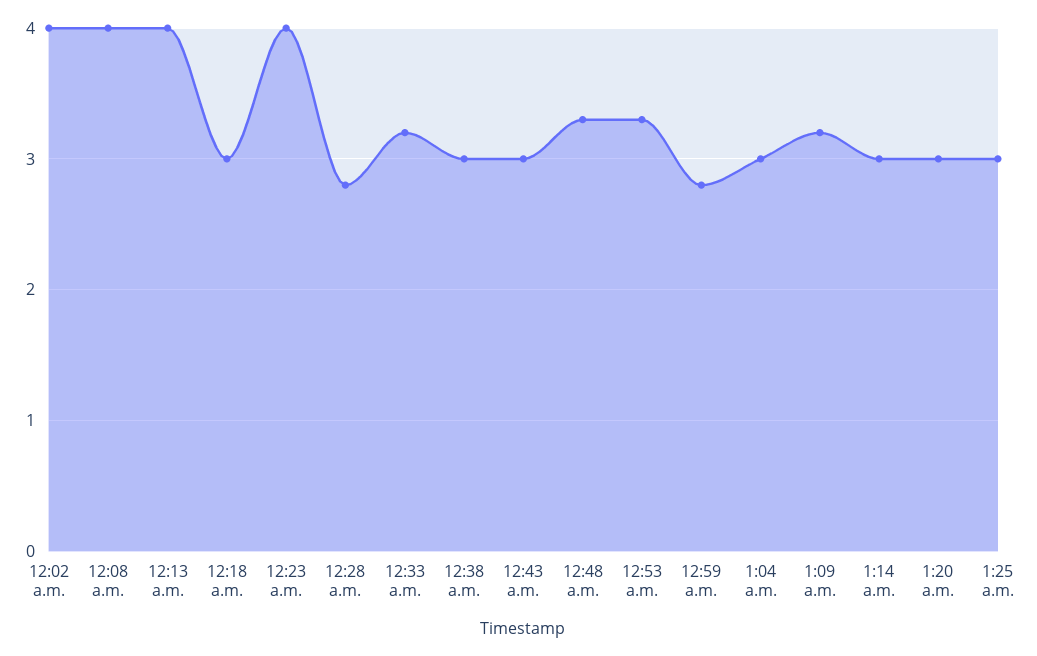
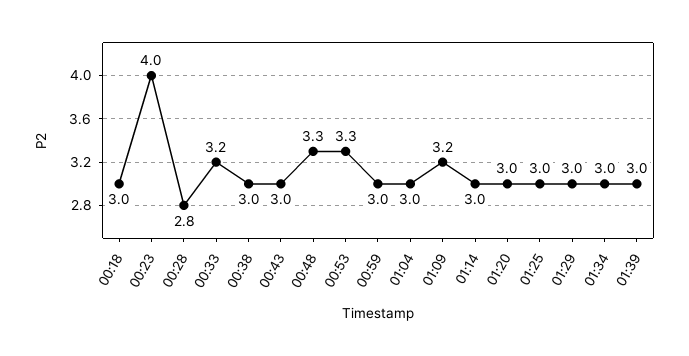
12:02 a.m.: 4 -> none
12:08 a.m.: 4 -> none
12:13 a.m.: 4 -> none
12:59 a.m.: 2.8 -> 3
01:29: none -> 3
01:34: none -> 3
01:39: none -> 3

